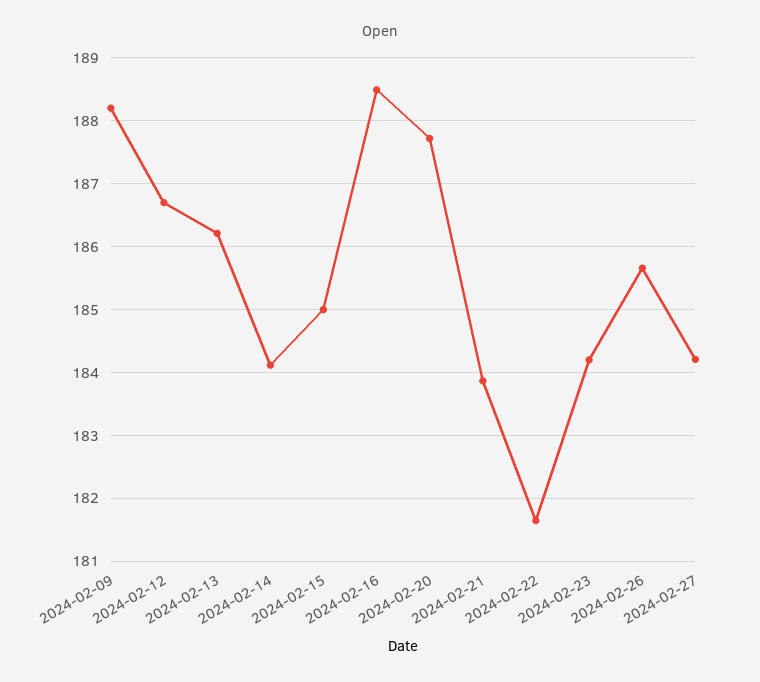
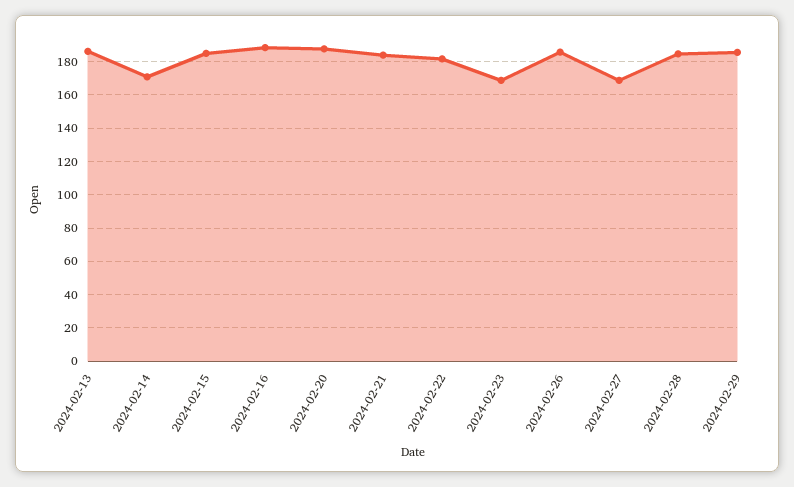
2024-02-09: 188.2 -> none
2024-02-12: 186.7 -> none
2024-02-14: 184.1 -> 170
2024-02-23: 184.2 -> 170
2024-02-27: 184.2 -> 170
2024-02-28: none -> 185
2024-02-29: none -> 185

